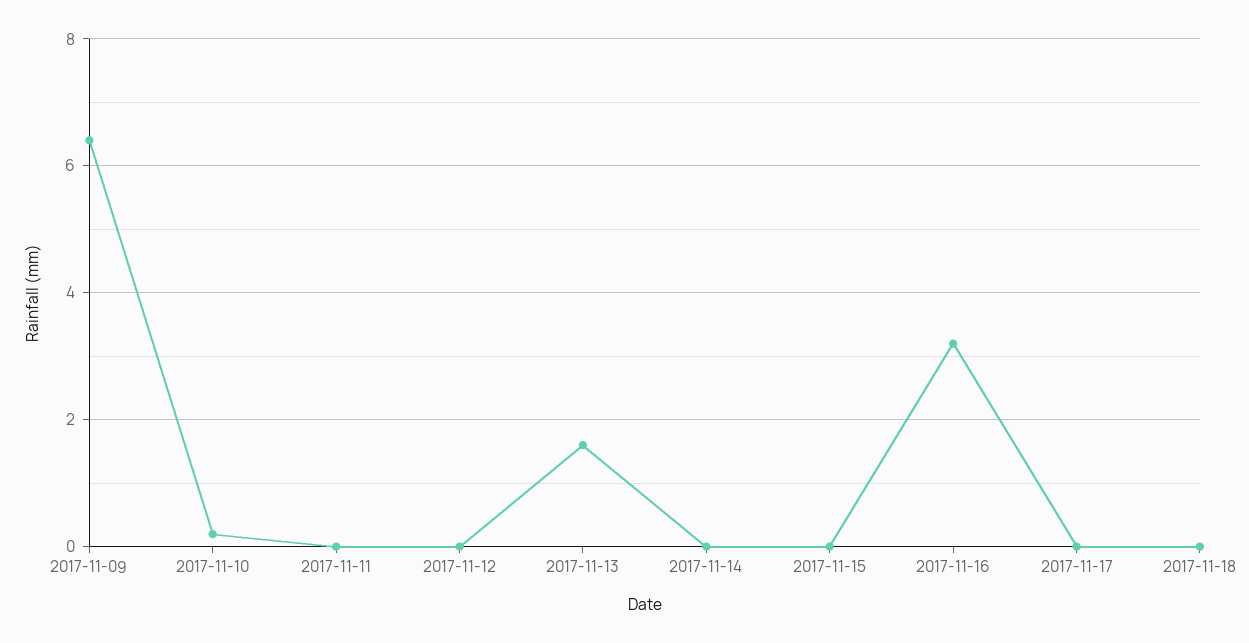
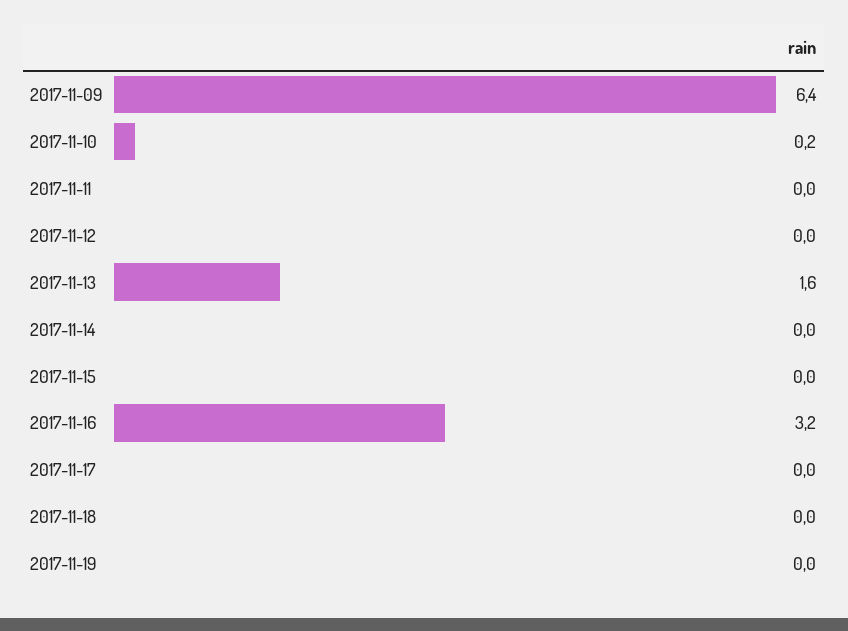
2017-11-19: none -> 0

